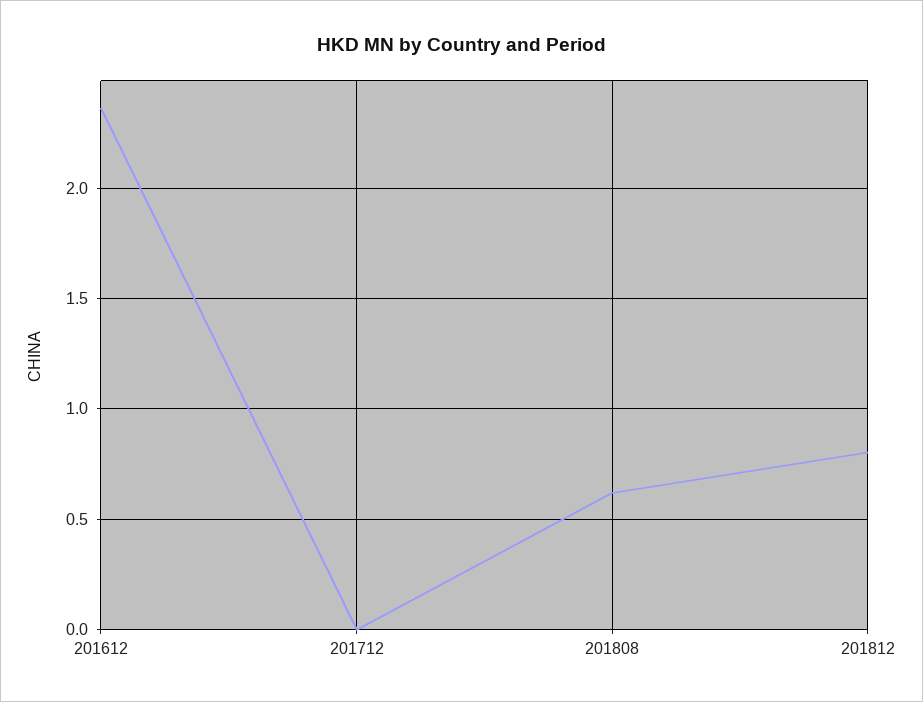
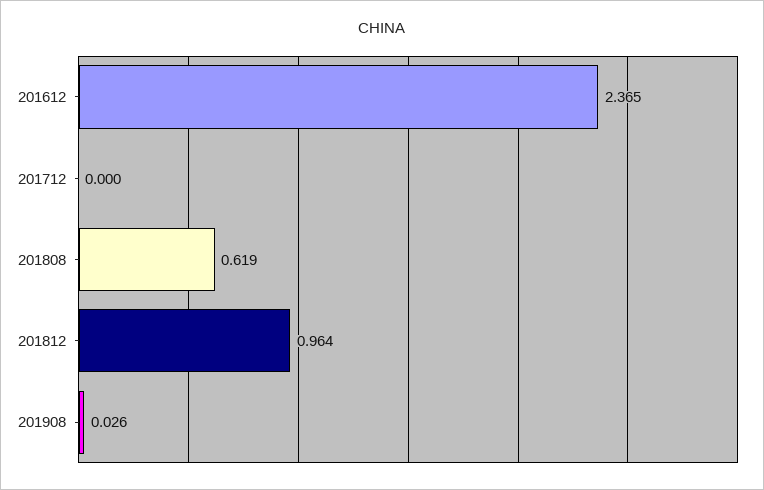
201812: 0.8 -> 0.964
201908: none -> 0.026

